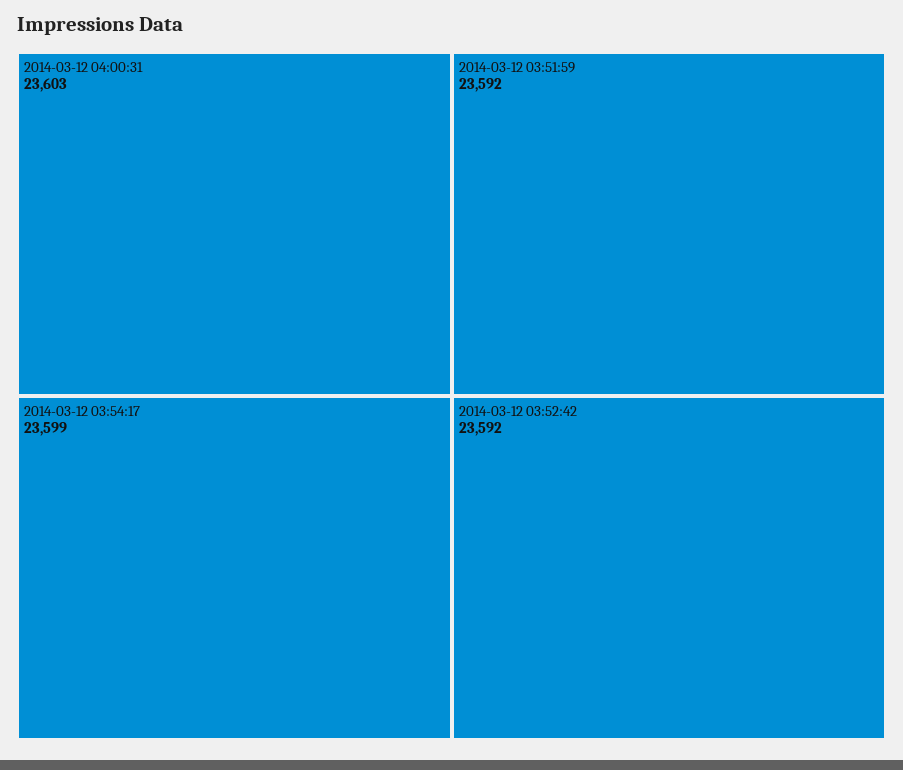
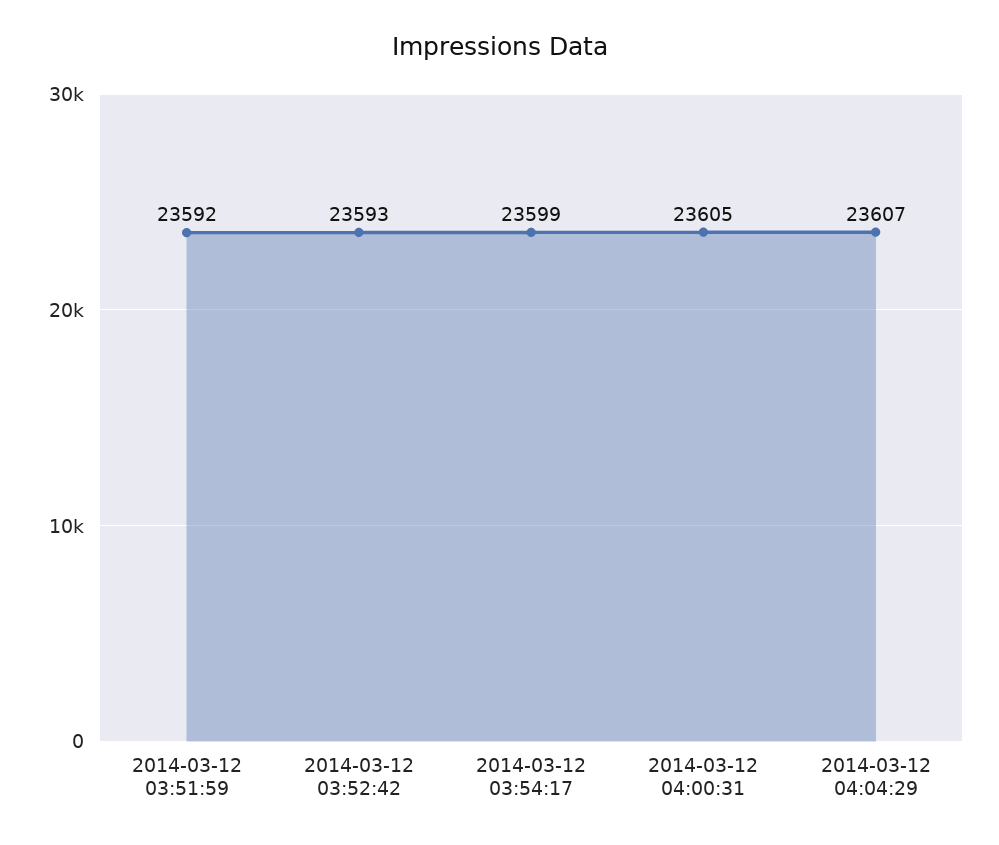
2014-03-12 04:00:31: 23603 -> 23605
2014-03-12 03:52:42: 23592 -> 23593
2014-03-12 04:04:29: none -> 23607

